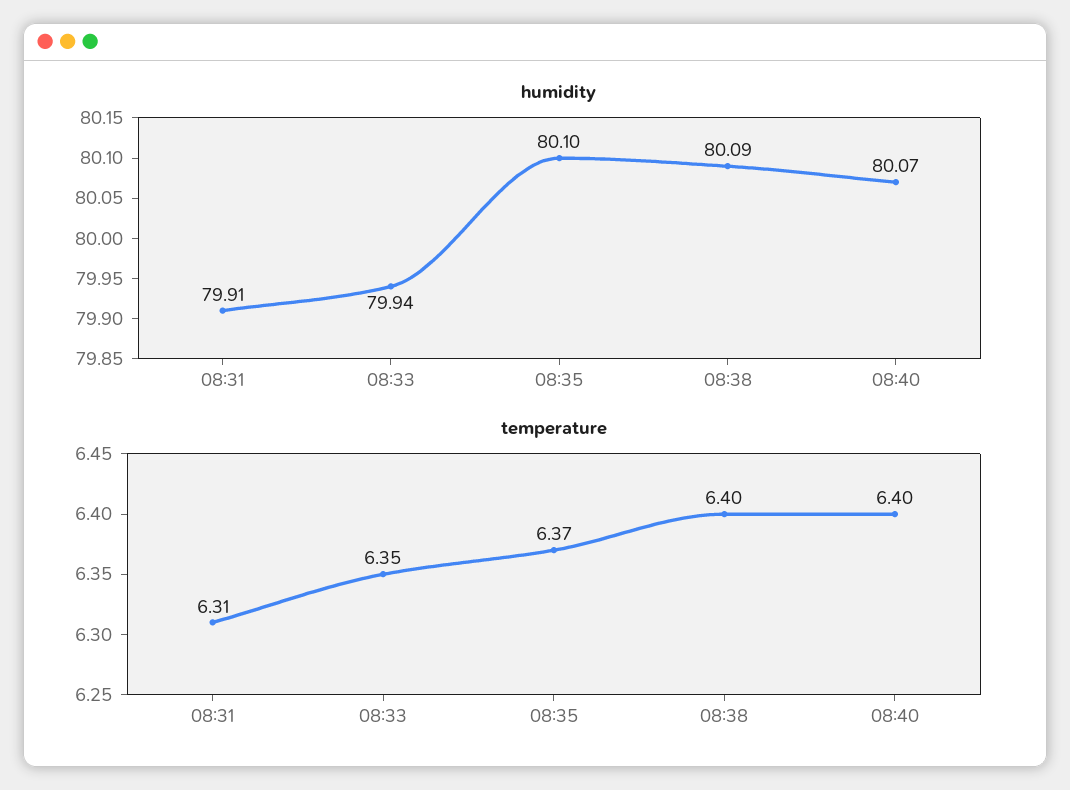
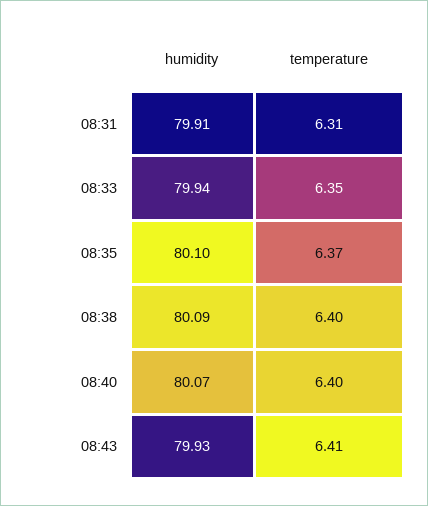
humidity, 08:43: none -> 79.93
temperature, 08:43: none -> 6.41

